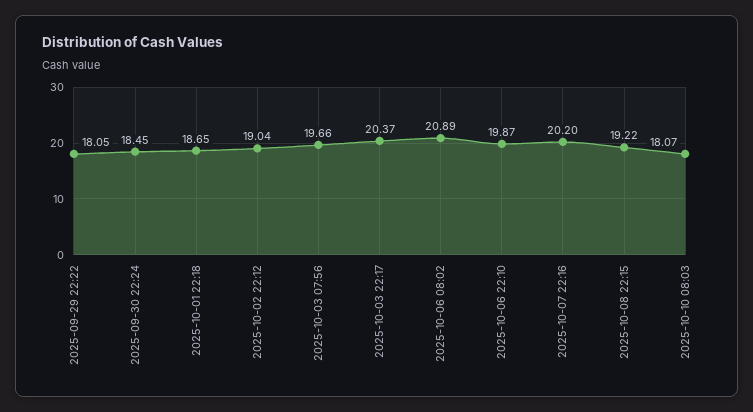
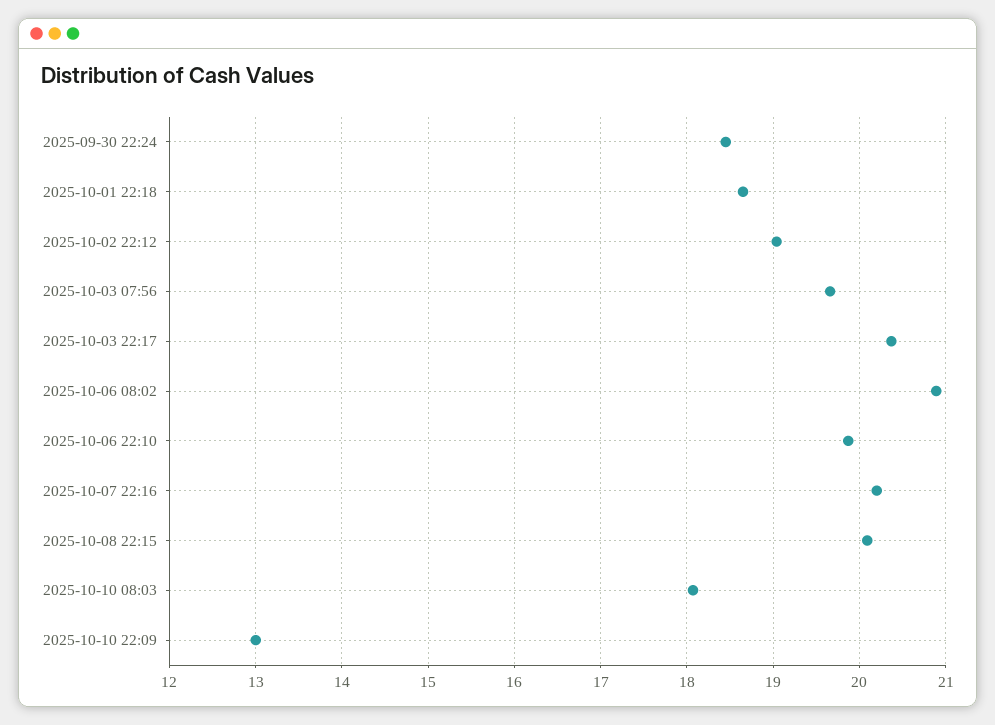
2025-09-29 22:22: 18.05 -> none
2025-10-08 22:15: 19.22 -> 20.1
2025-10-10 22:09: none -> 13

